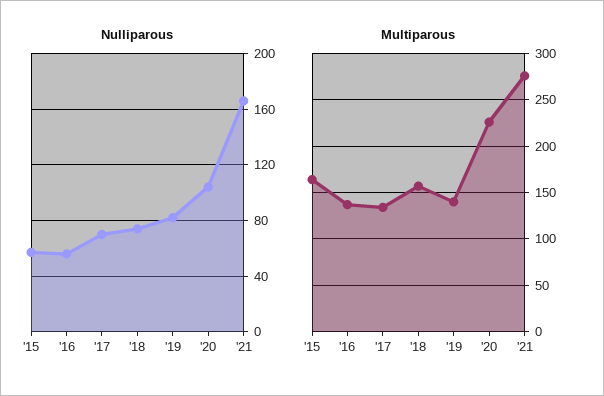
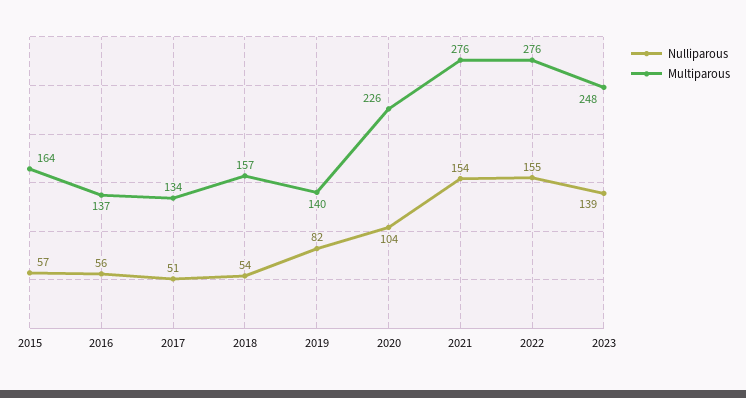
Nulliparous, '17: 70 -> 51
Nulliparous, '18: 75 -> 54
Nulliparous, '21: 165 -> 154
Nulliparous, 2022: none -> 155
Multiparous, 2022: none -> 276
Nulliparous, 2023: none -> 139
Multiparous, 2023: none -> 248

